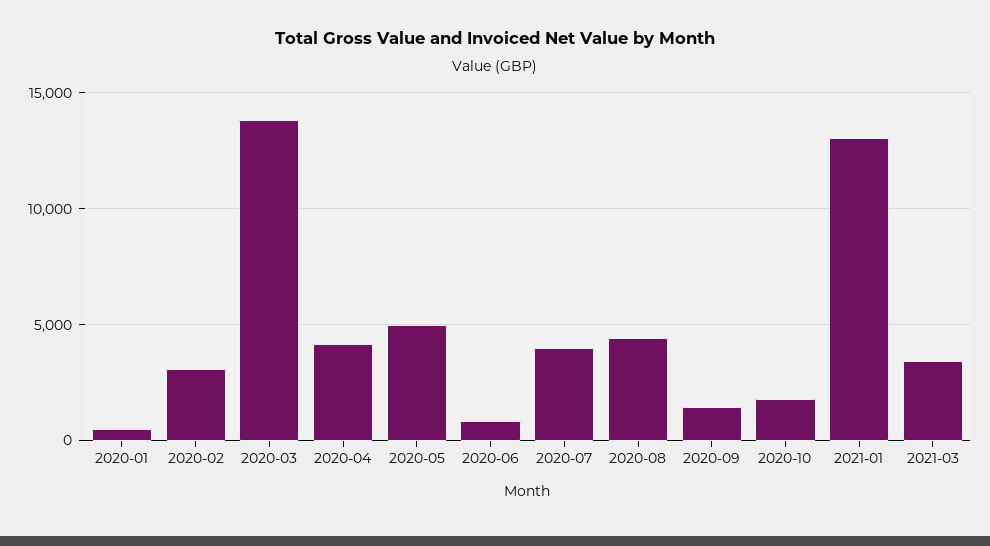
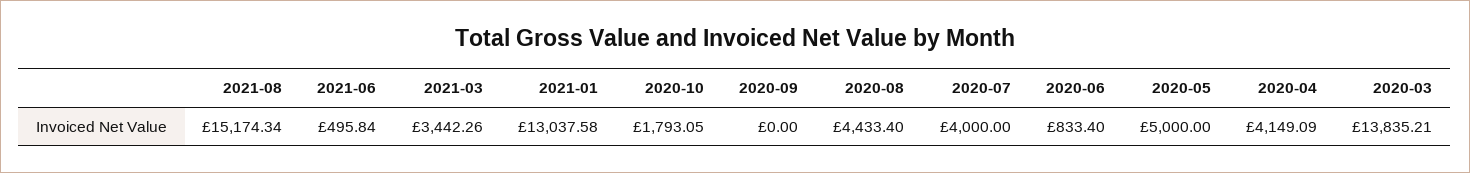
2020-01: 500 -> none
2020-02: 3000 -> none
2020-09: 1500 -> 0
2021-08: none -> 15174.34
2021-06: none -> 495.84

